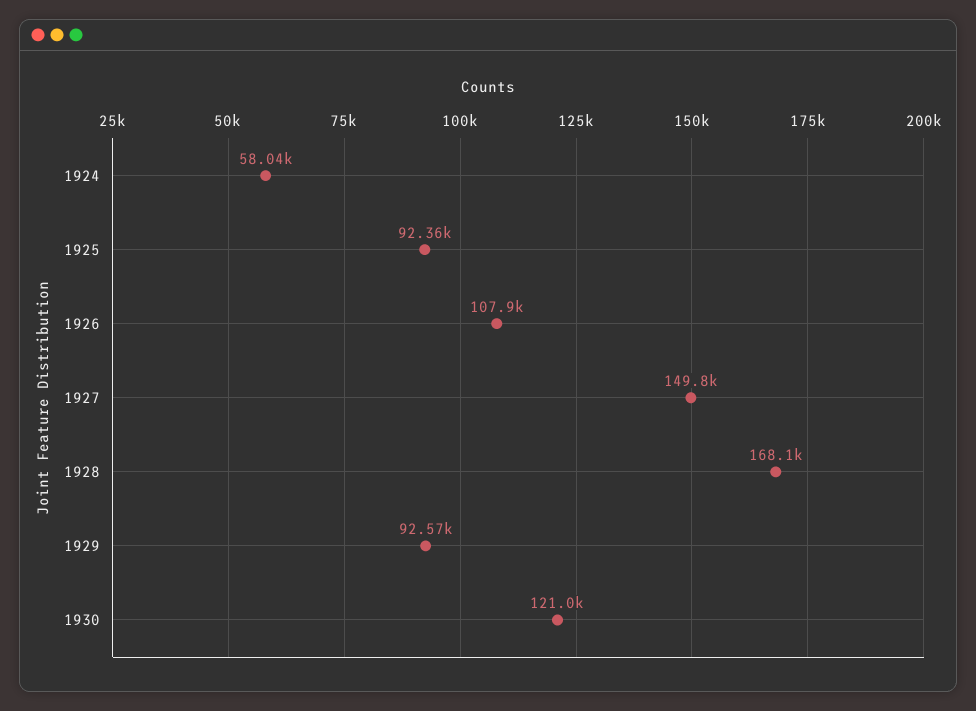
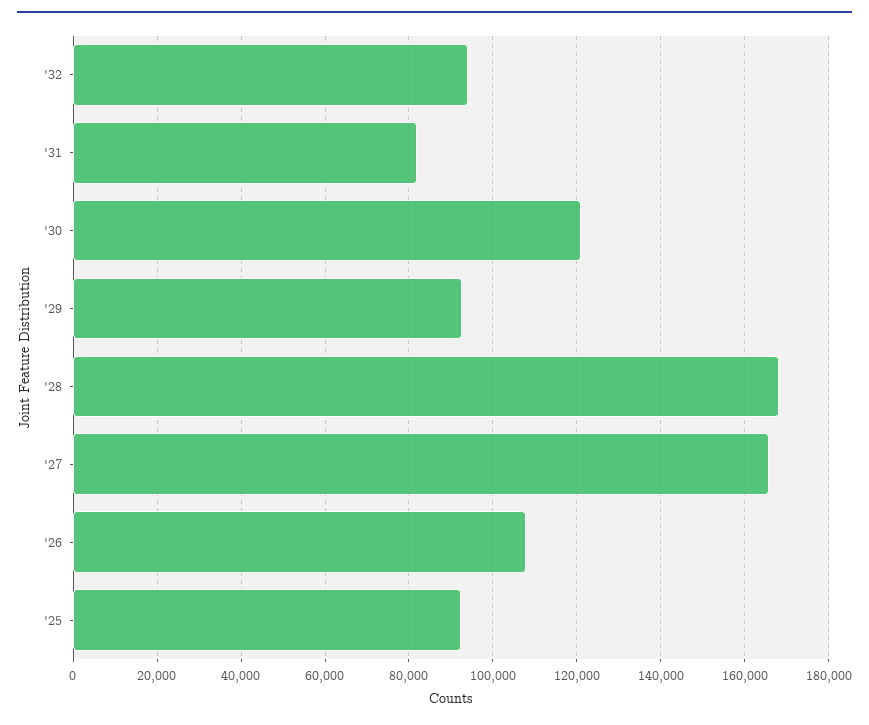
1924: 58040 -> none
1927: 149800 -> 166000
'32: none -> 94000
'31: none -> 82000

